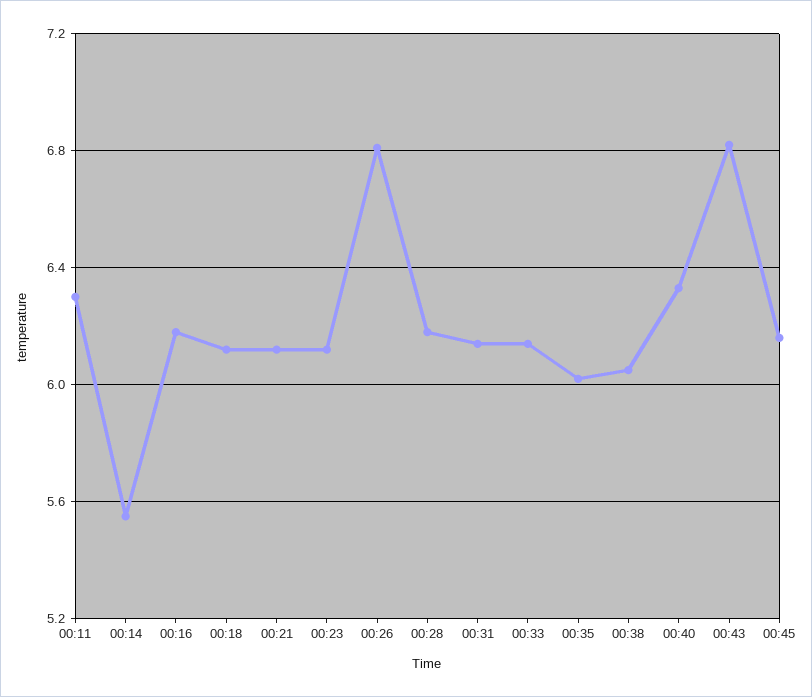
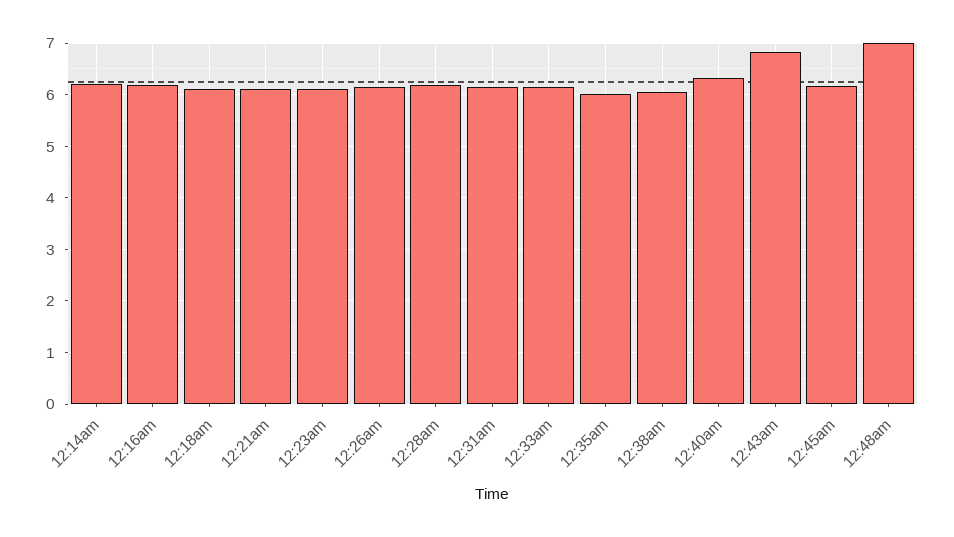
00:11: 6.3 -> none
00:14: 5.55 -> 6.2
00:26: 6.8 -> 6.2
12:48am: none -> 7

